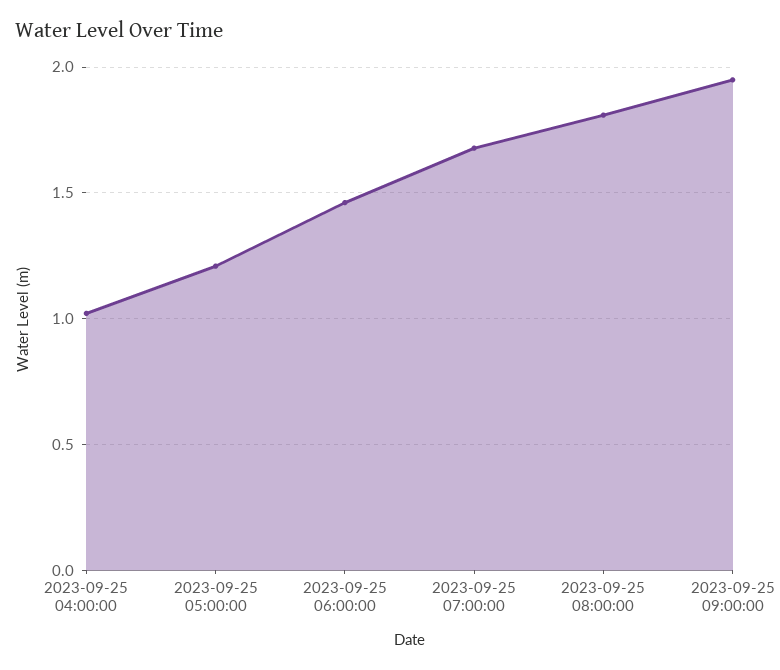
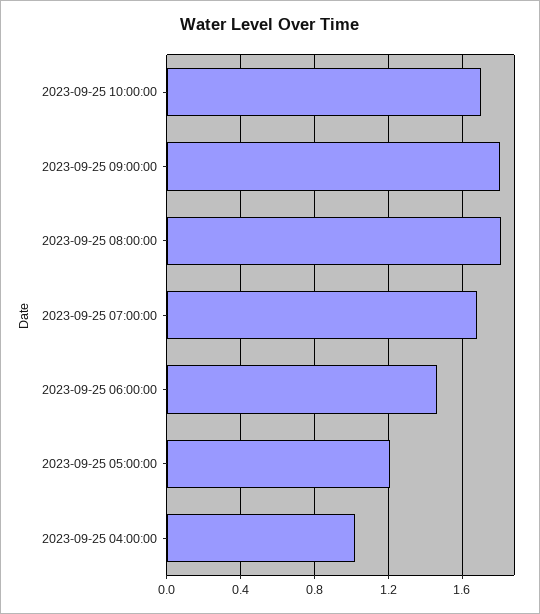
2023-09-25 09:00:00: 1.95 -> 1.8
2023-09-25 10:00:00: none -> 1.7

